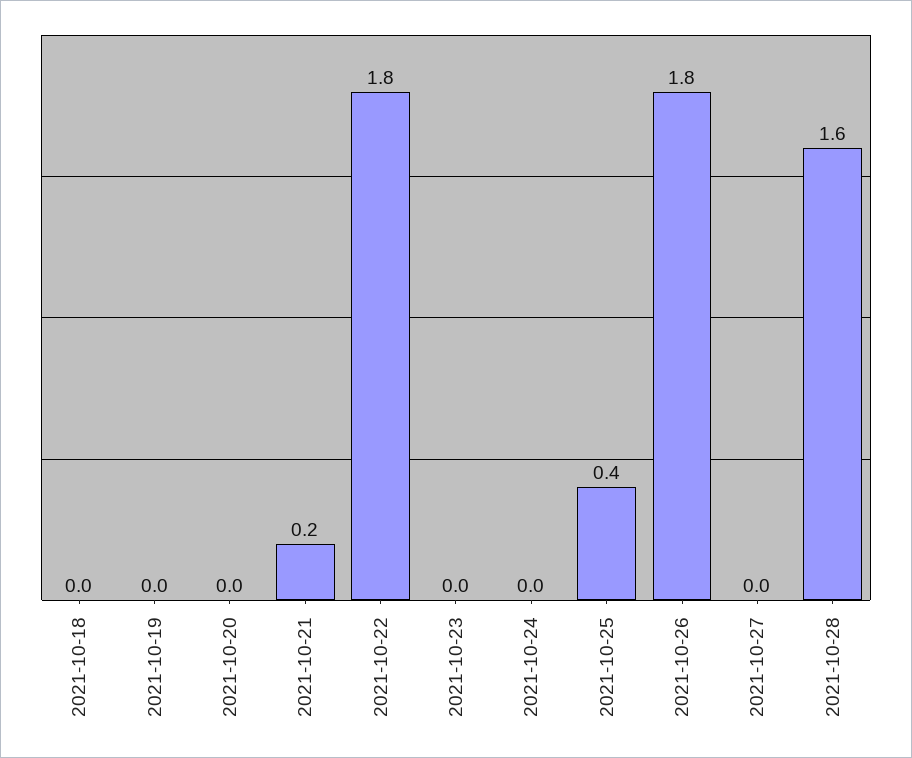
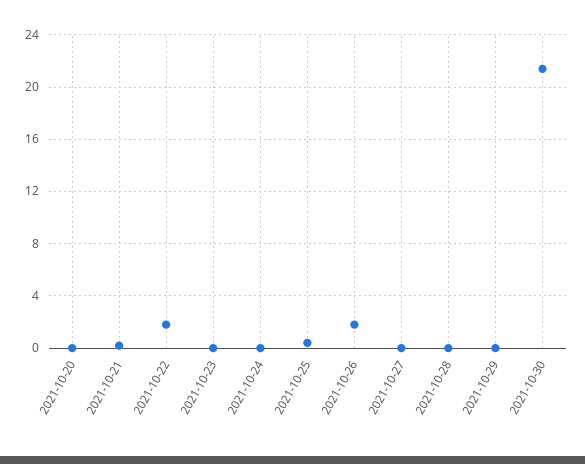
2021-10-18: 0 -> none
2021-10-19: 0 -> none
2021-10-28: 1.6 -> 0
2021-10-29: none -> 0
2021-10-30: none -> 21.5

